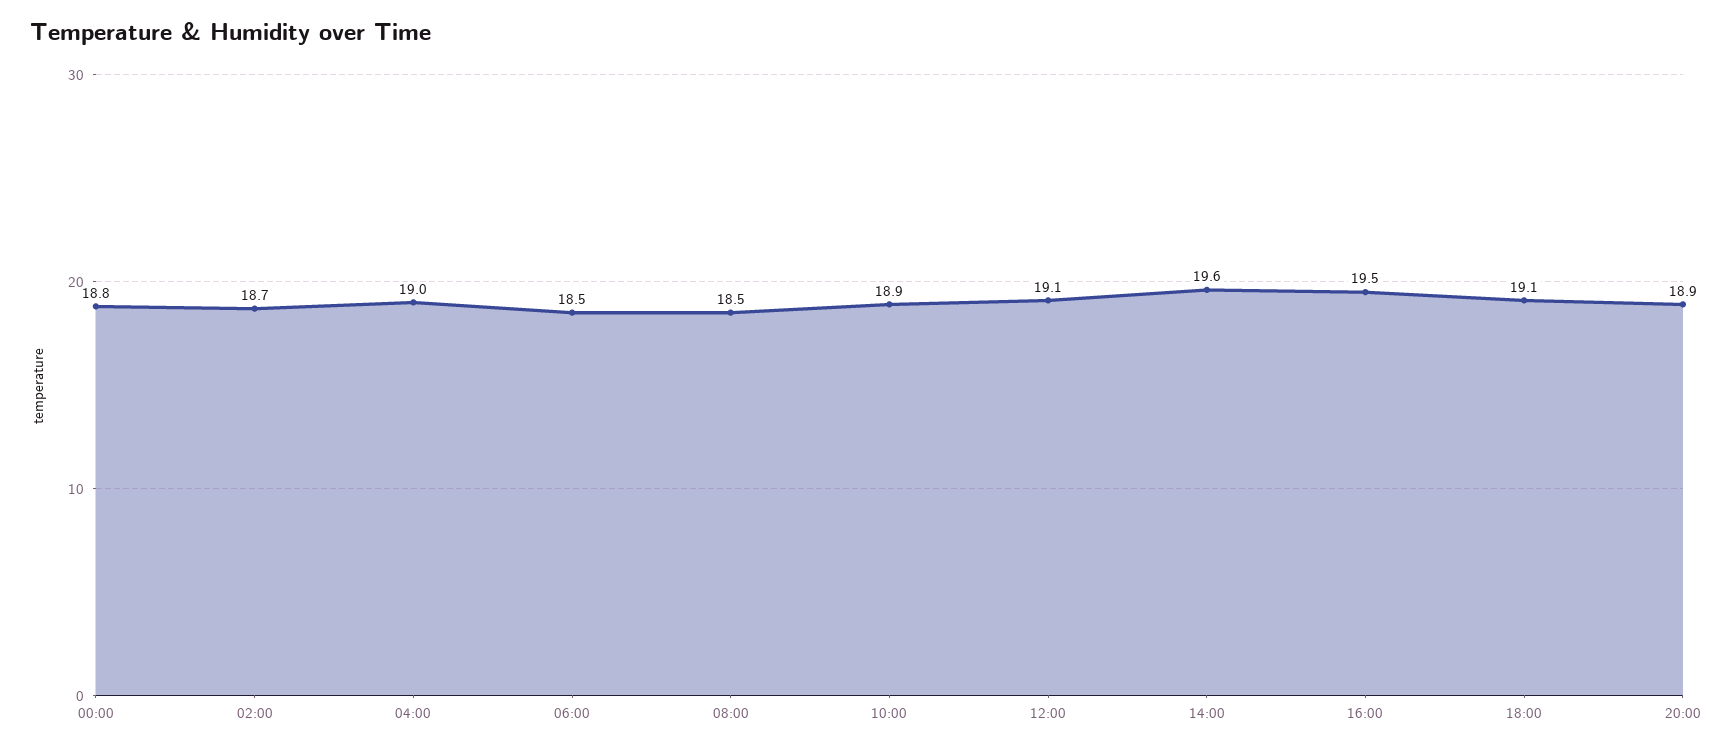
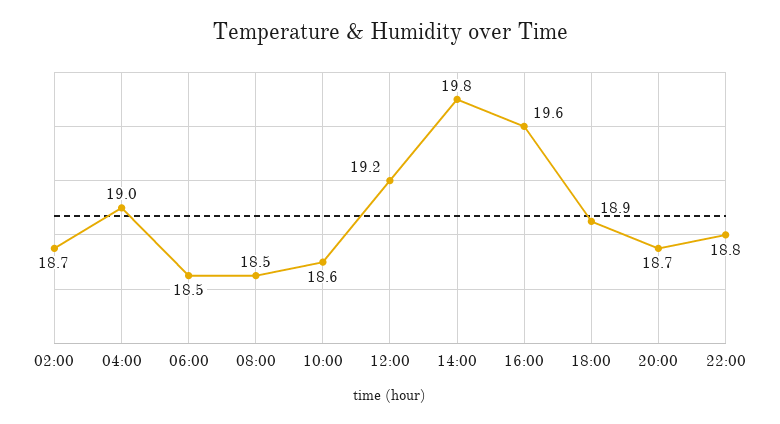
00:00: 18.8 -> none
10:00: 18.9 -> 18.6
12:00: 19.1 -> 19.2
14:00: 19.6 -> 19.8
16:00: 19.5 -> 19.6
18:00: 19.1 -> 18.9
20:00: 18.9 -> 18.7
22:00: none -> 18.8

